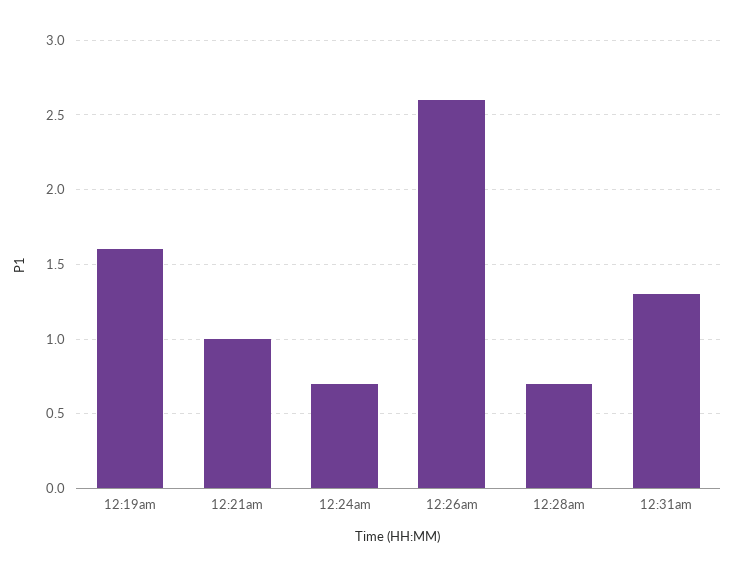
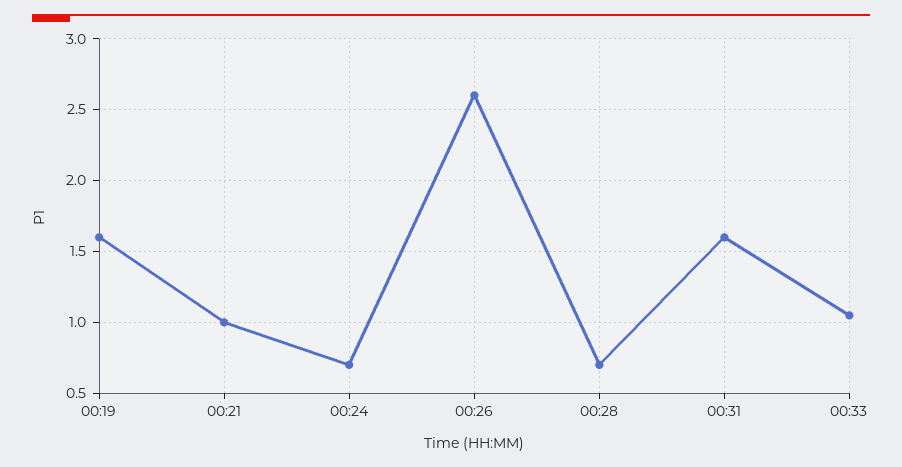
12:31am: 1.3 -> 1.6
00:33: none -> 1.05

